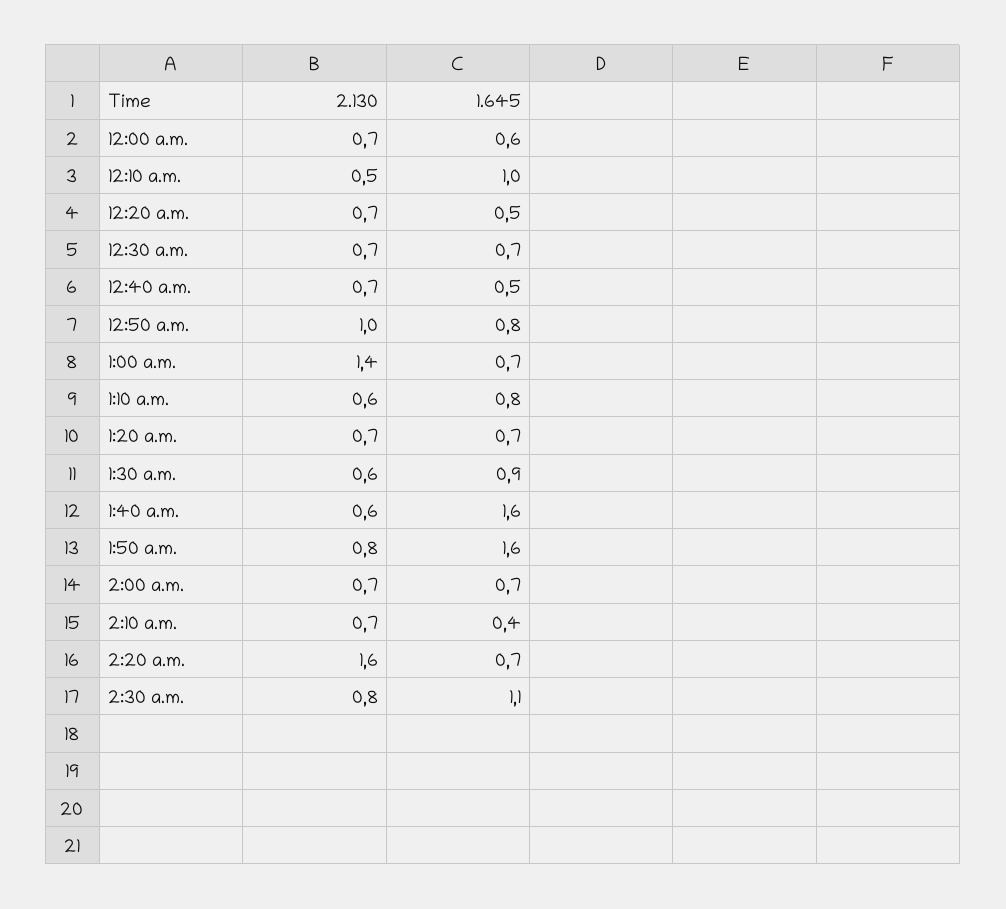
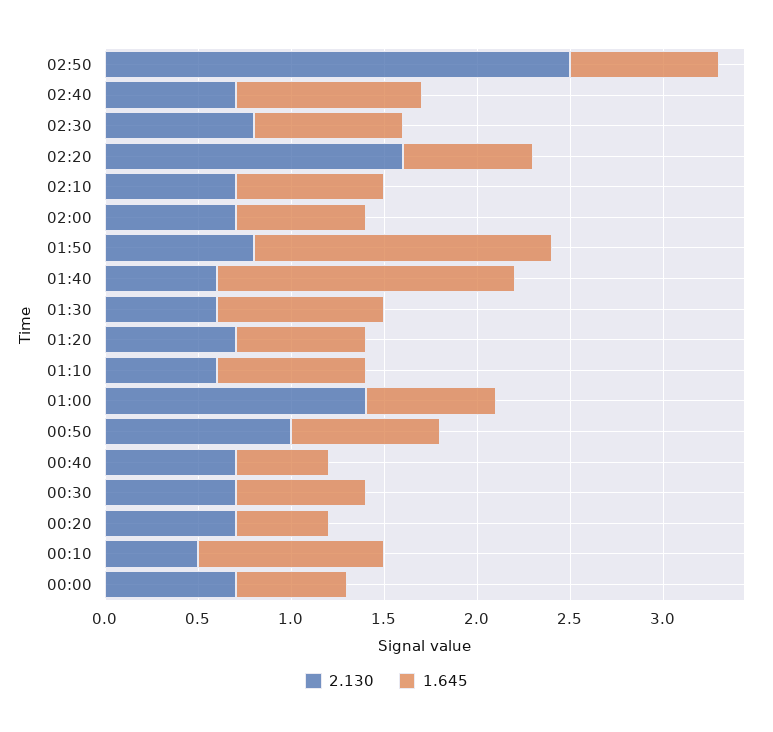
1.645, 2:10 a.m.: 0.4 -> 0.8
1.645, 2:30 a.m.: 1.1 -> 0.8
2.130, 02:50: none -> 2.5
1.645, 02:50: none -> 0.8
2.130, 02:40: none -> 0.7
1.645, 02:40: none -> 1

